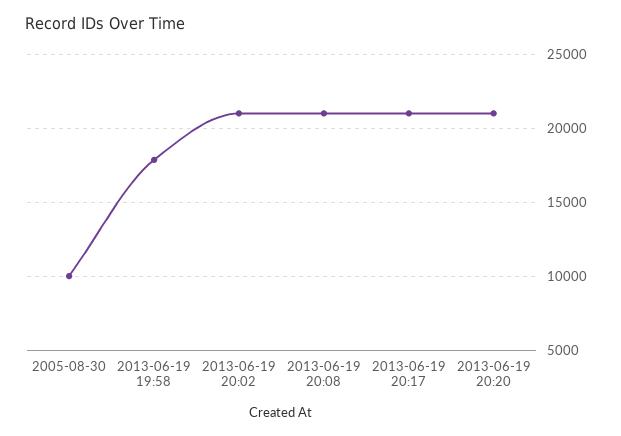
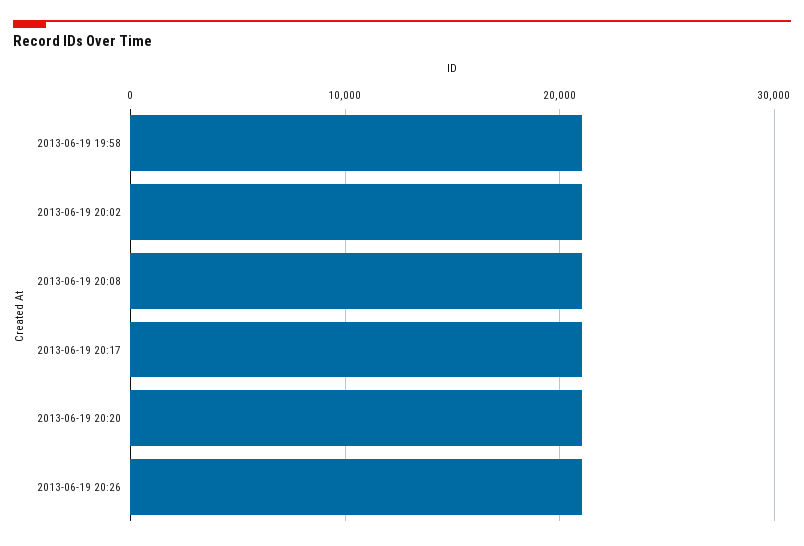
2005-08-30: 10000 -> none
2013-06-19 19:58: 18000 -> 21000
2013-06-19 20:26: none -> 21000

